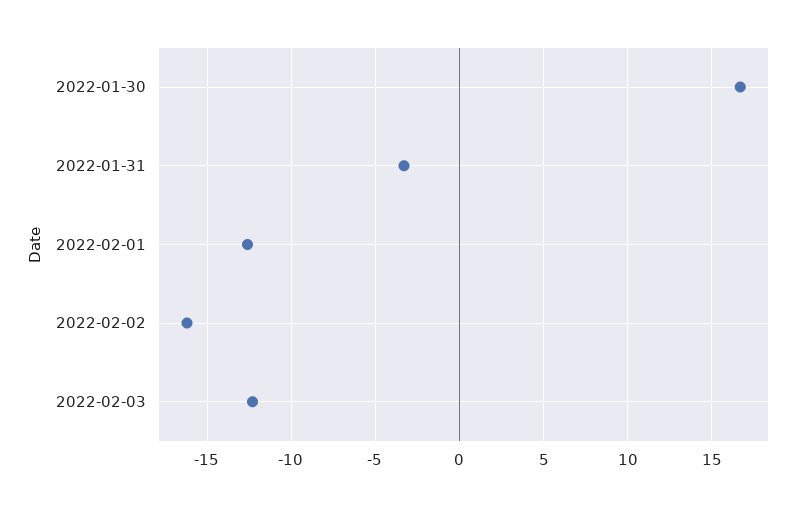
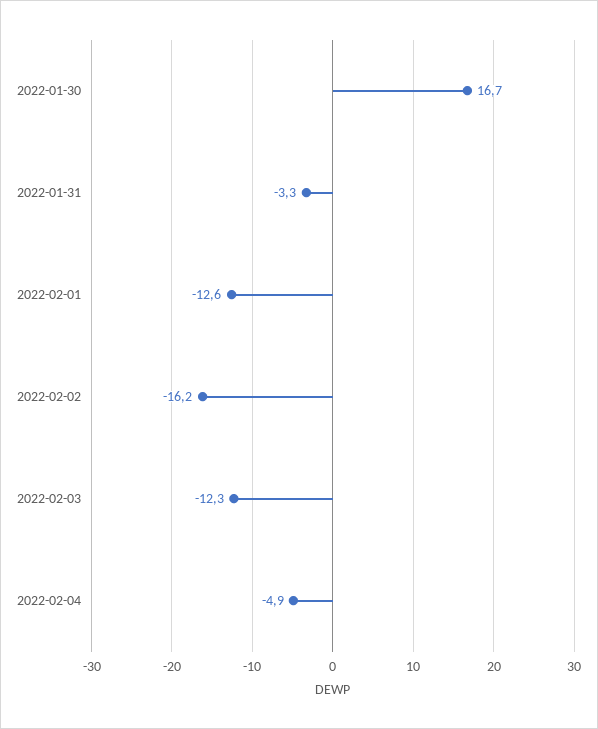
2022-02-04: none -> -4.9

